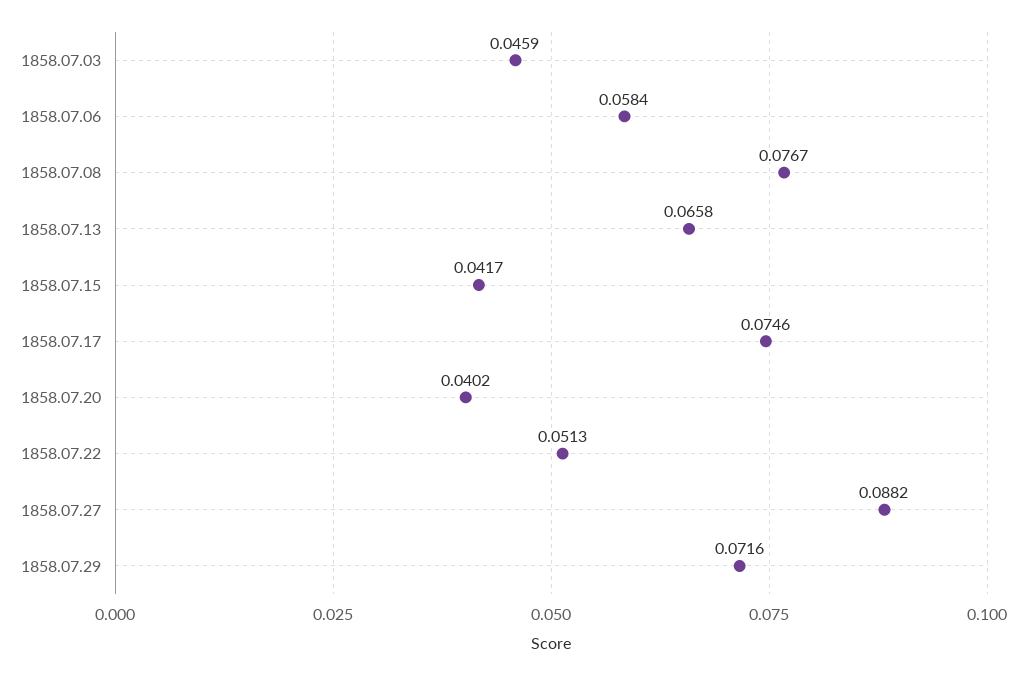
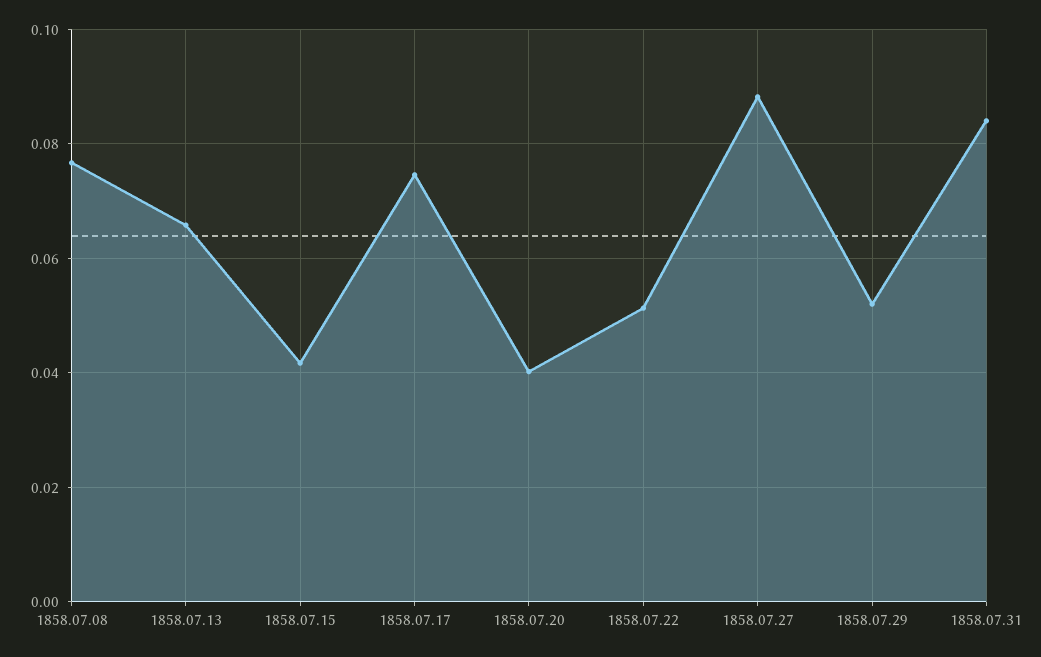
1858.07.03: 0.0459 -> none
1858.07.06: 0.0584 -> none
1858.07.29: 0.0716 -> 0.052
1858.07.31: none -> 0.084

